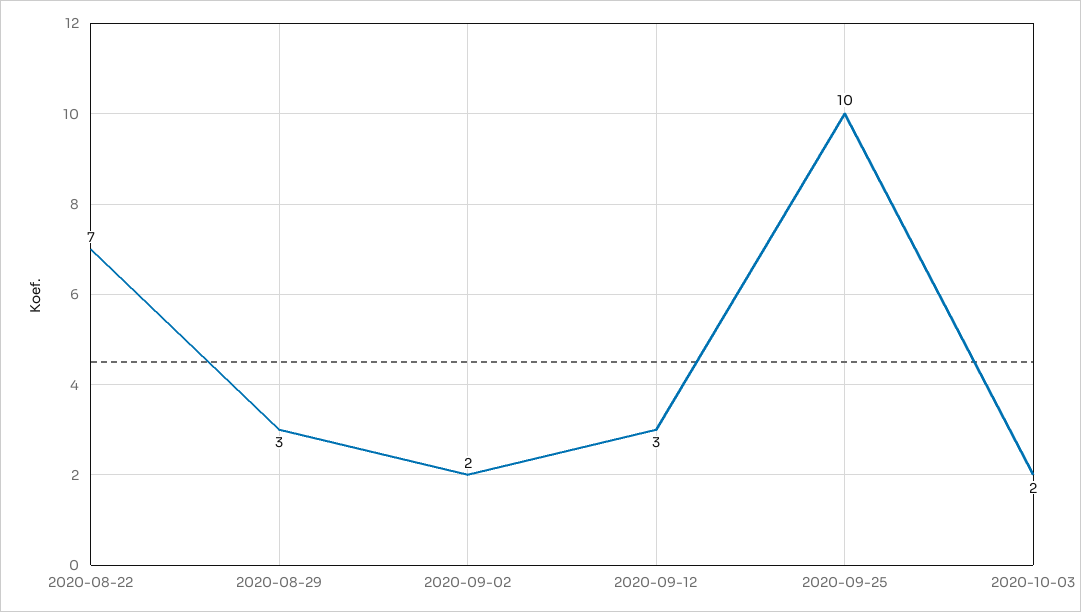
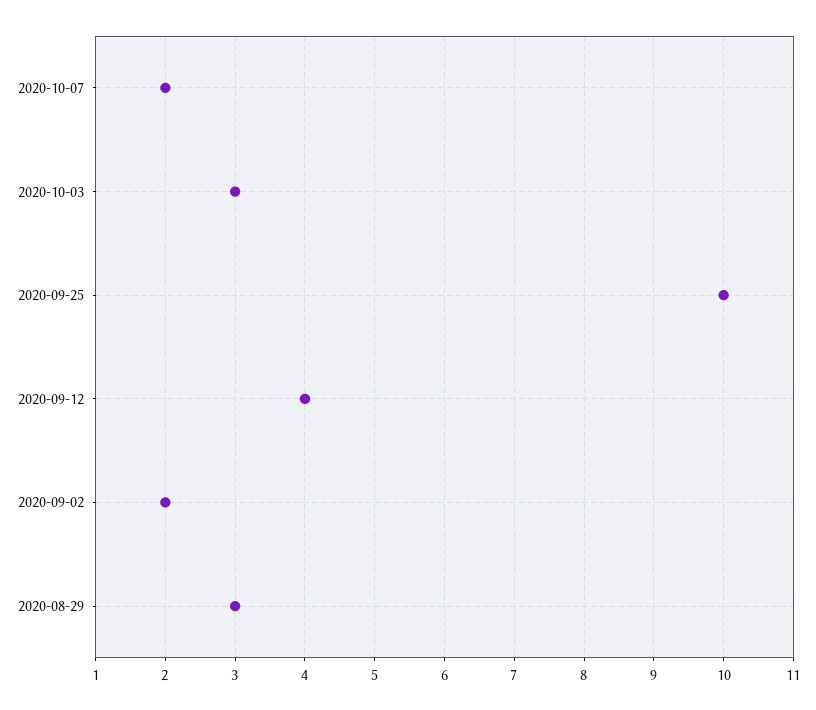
2020-08-22: 7 -> none
2020-09-12: 3 -> 4
2020-10-03: 2 -> 3
2020-10-07: none -> 2

